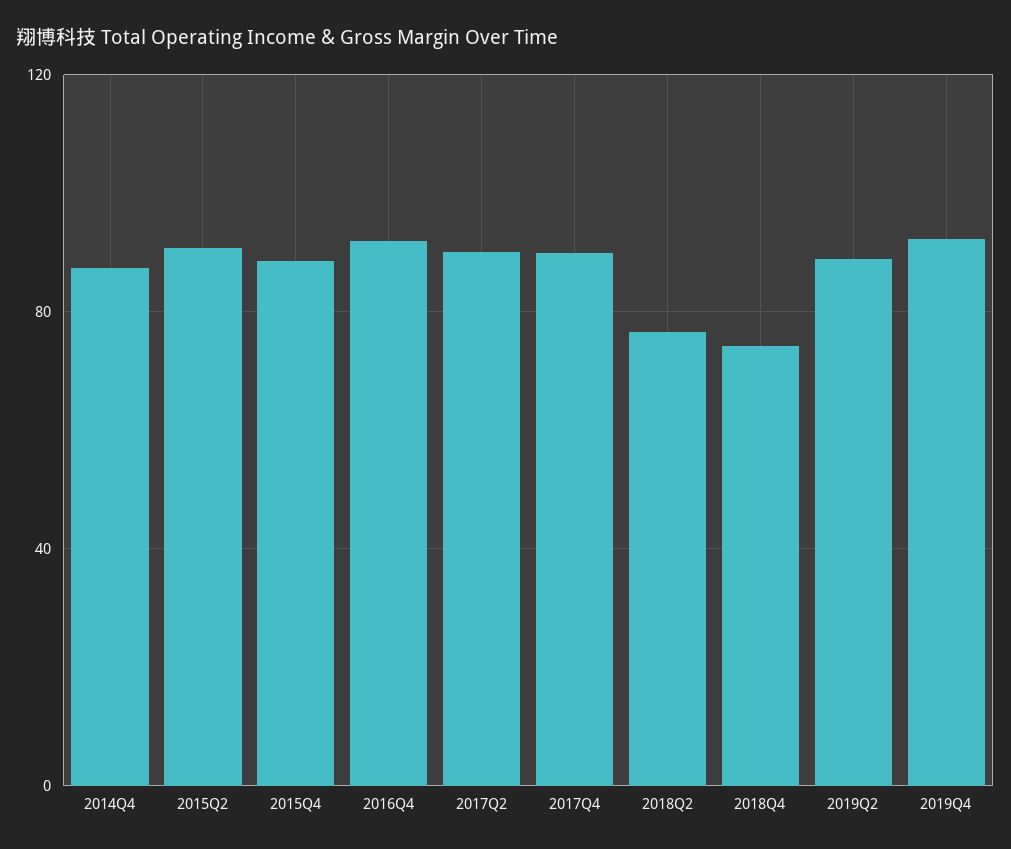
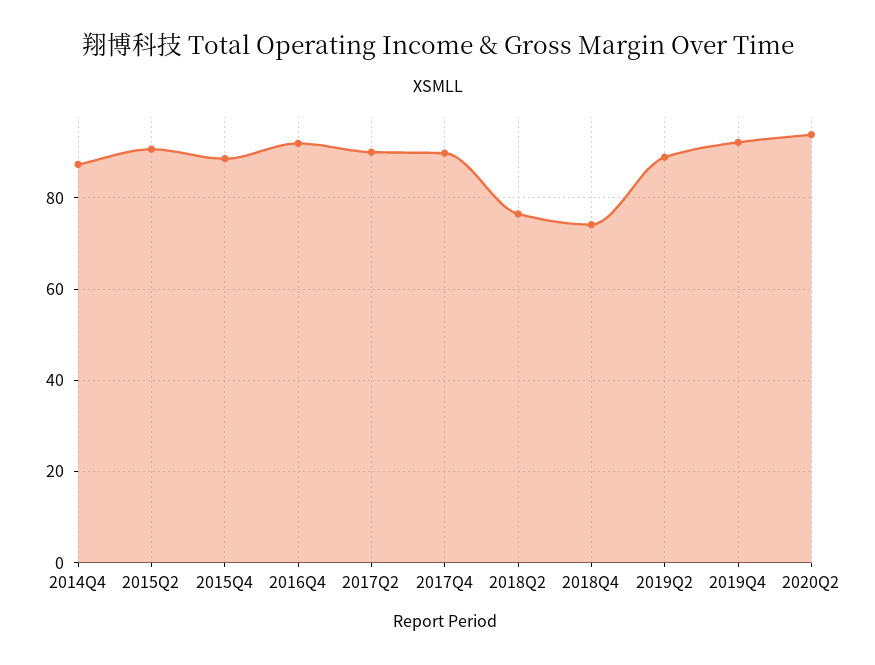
2020Q2: none -> 94

